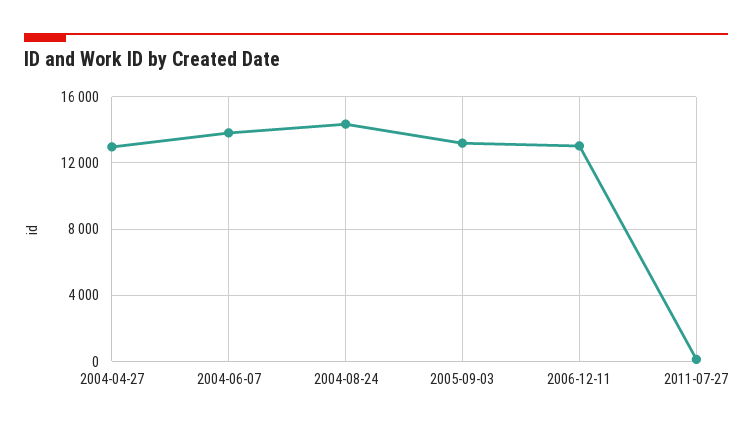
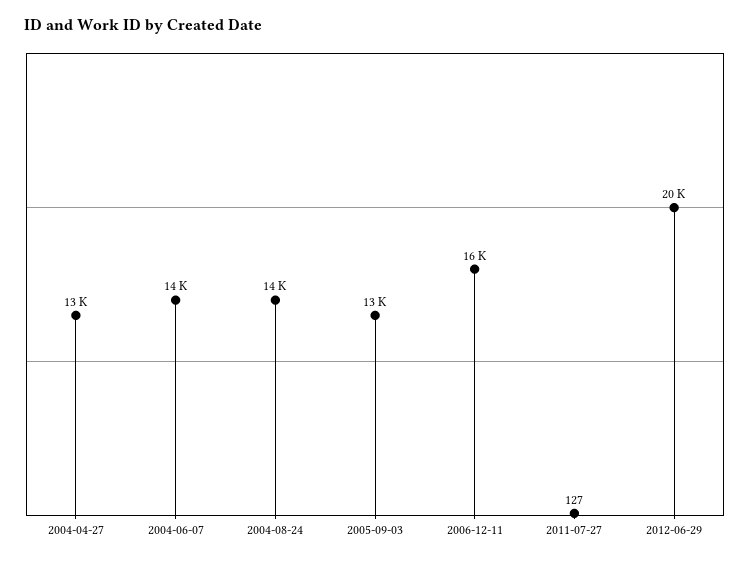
2006-12-11: 13000 -> 16000
2012-06-29: none -> 20000

